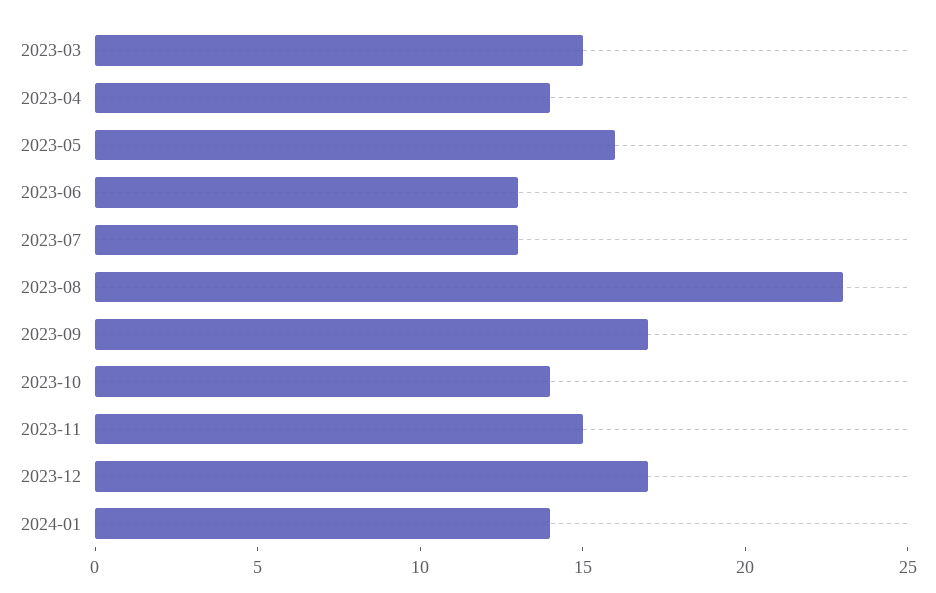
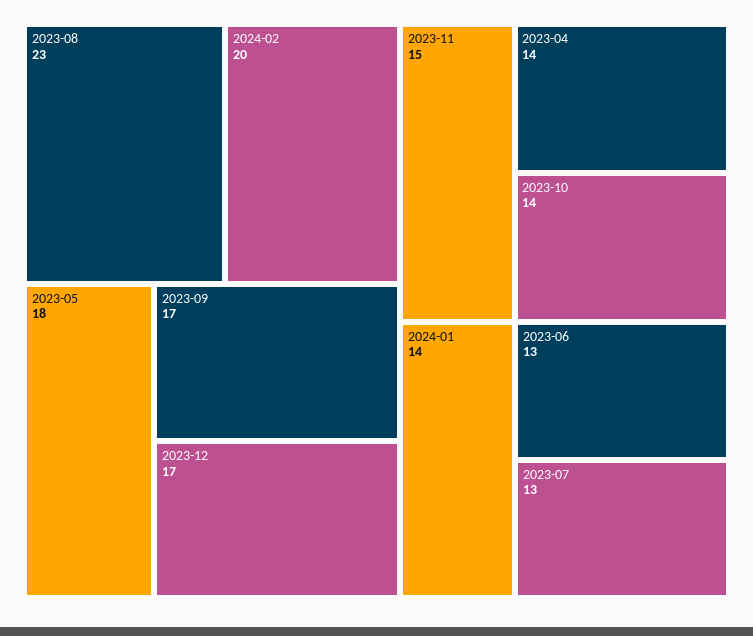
2023-03: 15 -> none
2023-05: 16 -> 18
2024-02: none -> 20

